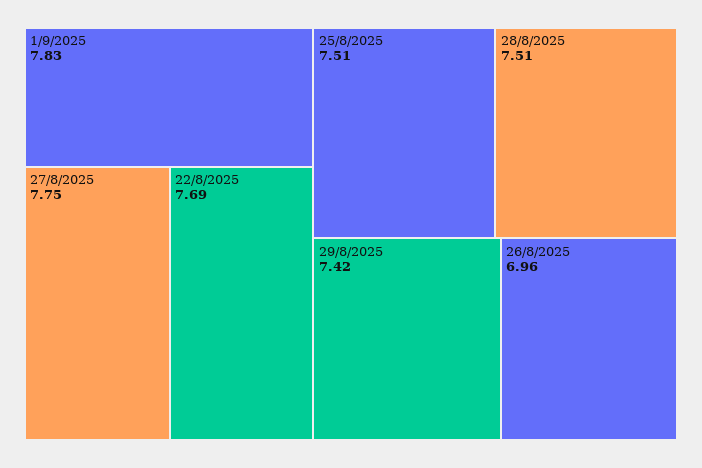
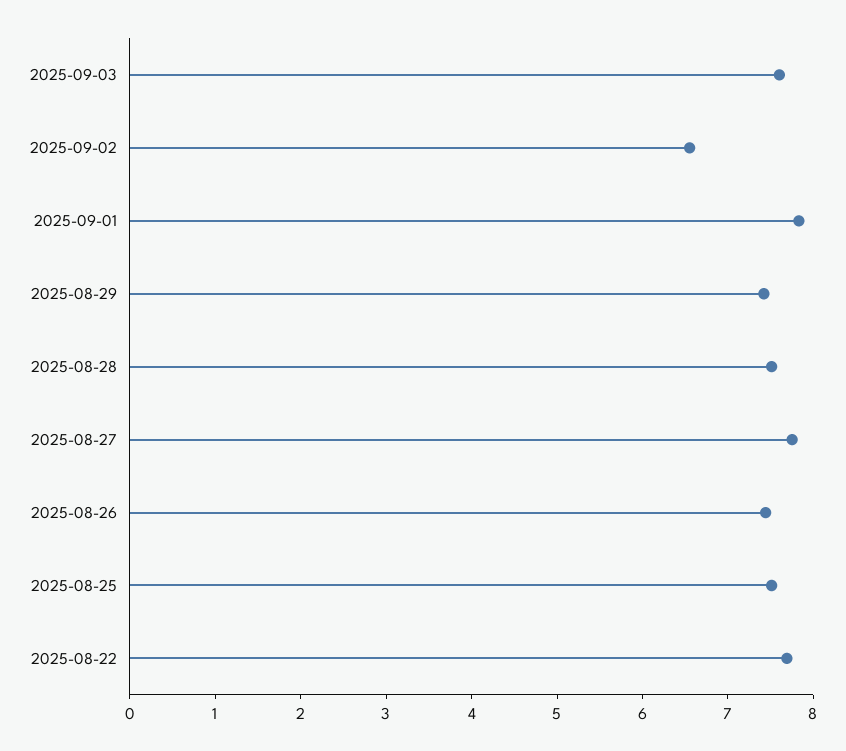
26/8/2025: 6.96 -> 7.4
2025-09-03: none -> 7.6
2025-09-02: none -> 6.6

